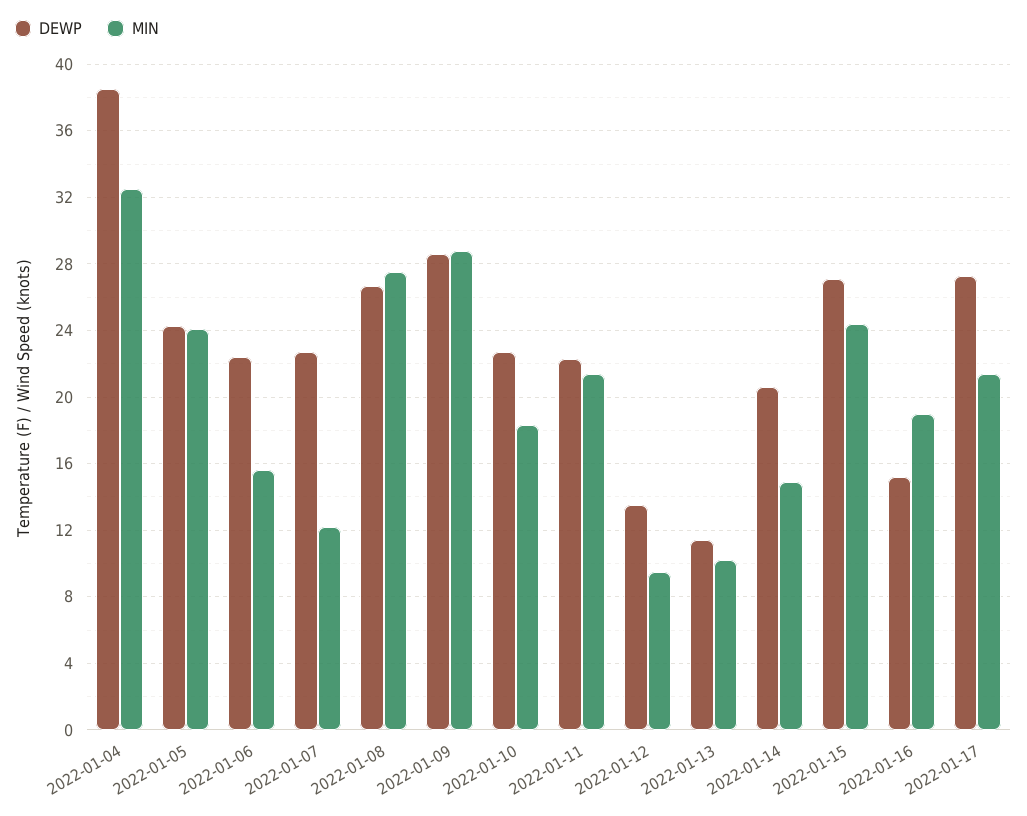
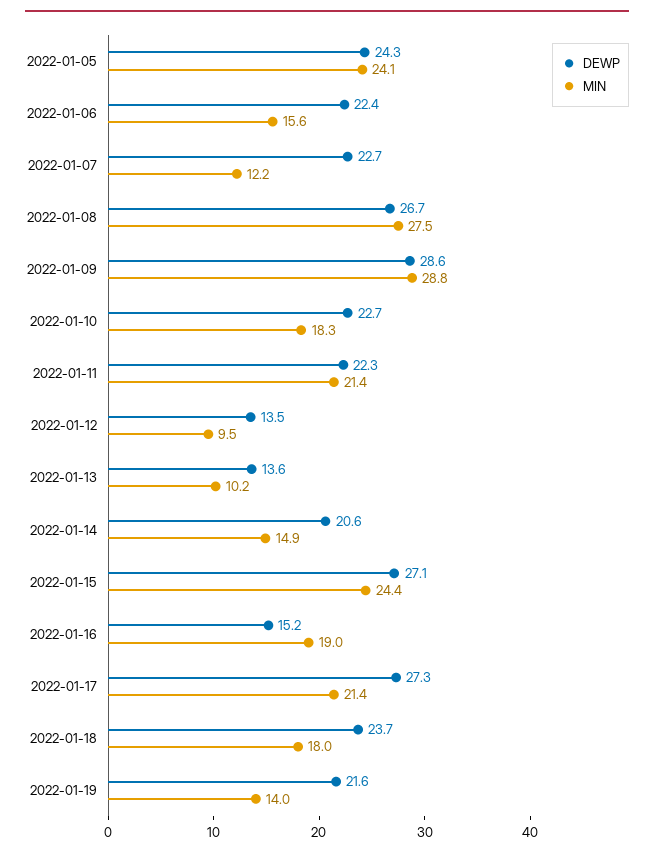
DEWP, 2022-01-04: 38.5 -> none
MIN, 2022-01-04: 32.5 -> none
DEWP, 2022-01-13: 11.5 -> 13.6
DEWP, 2022-01-18: none -> 23.7
MIN, 2022-01-18: none -> 18
DEWP, 2022-01-19: none -> 21.6
MIN, 2022-01-19: none -> 14

